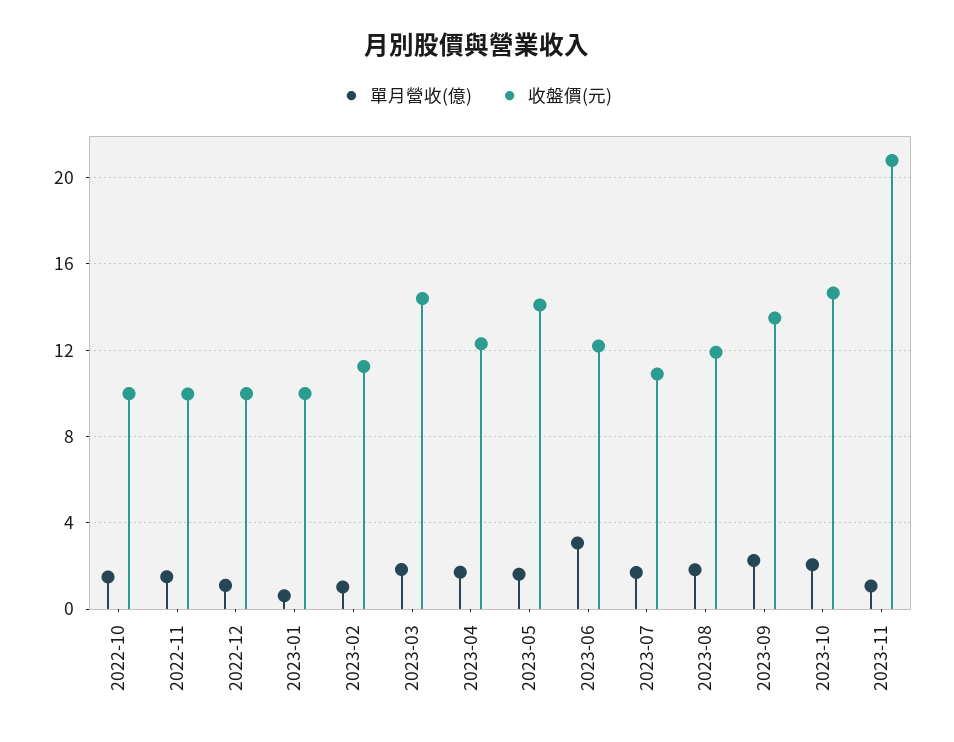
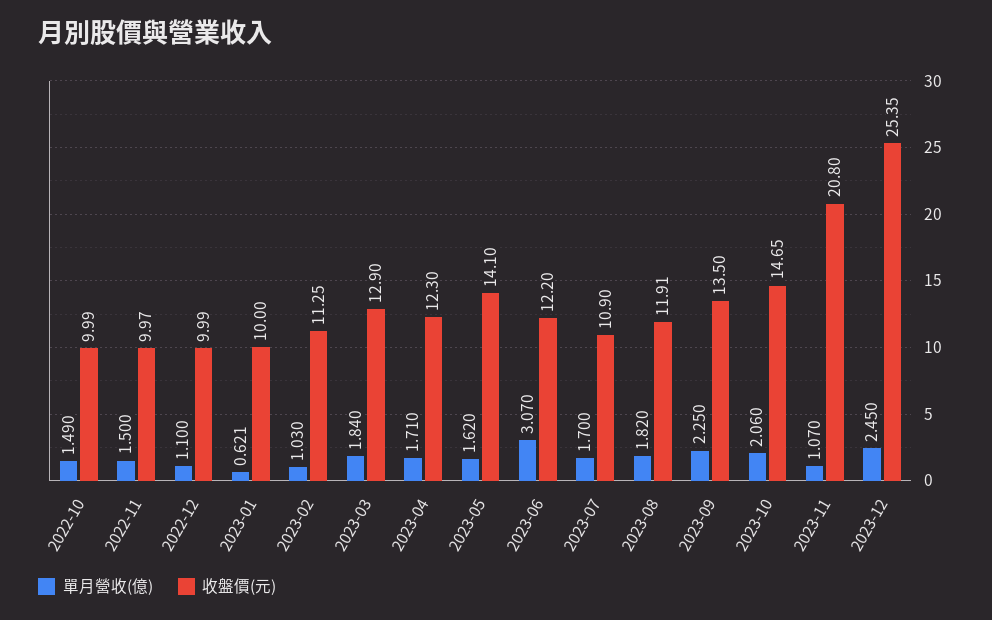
收盤價(元), 2023-03: 14.5 -> 12.9
單月營收(億), 2023-12: none -> 2.45
收盤價(元), 2023-12: none -> 25.35

